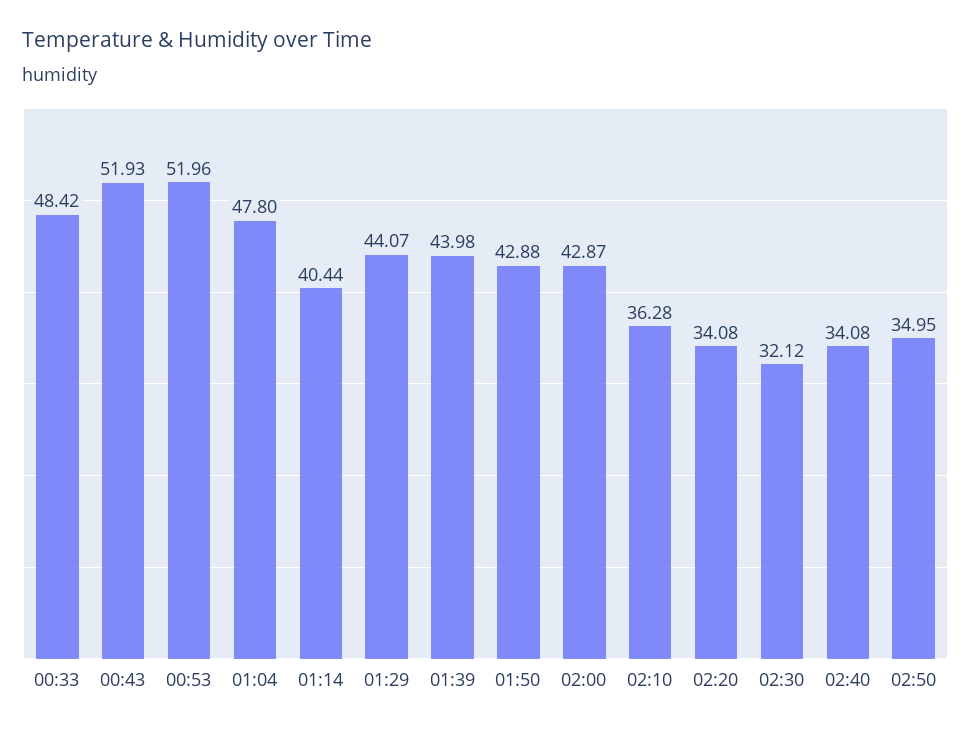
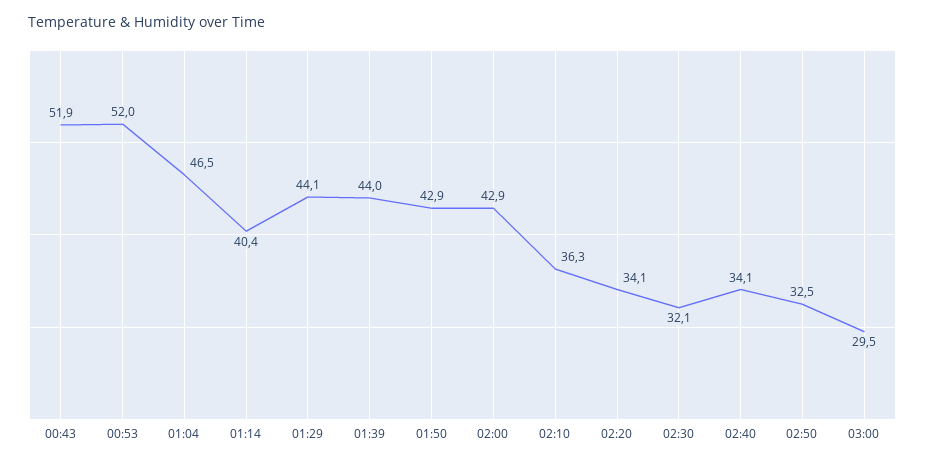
00:33: 48.42 -> none
01:04: 47.8 -> 46.5
02:50: 34.95 -> 32.5
03:00: none -> 29.5

